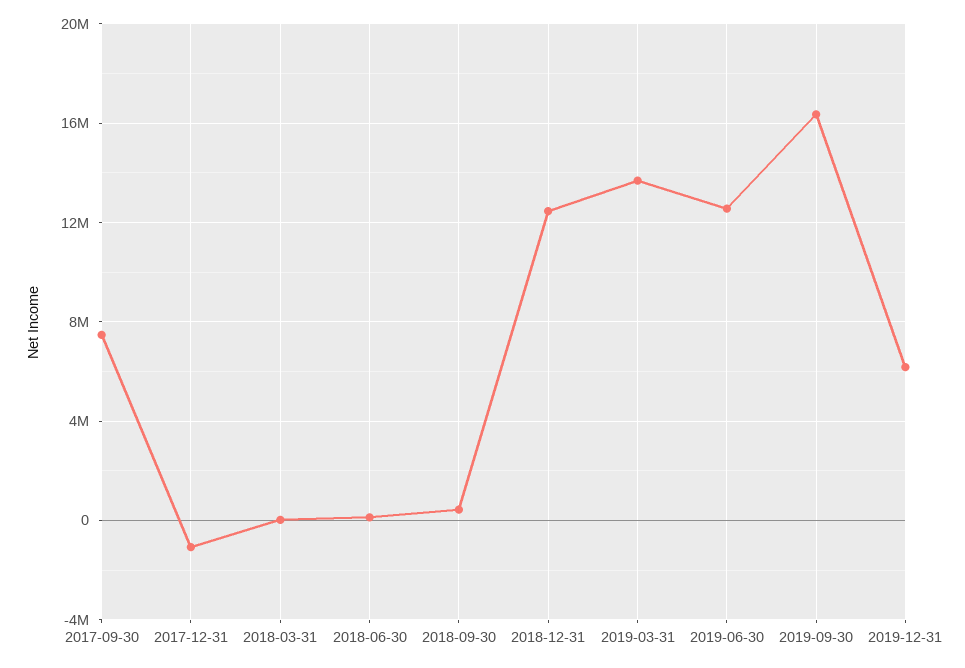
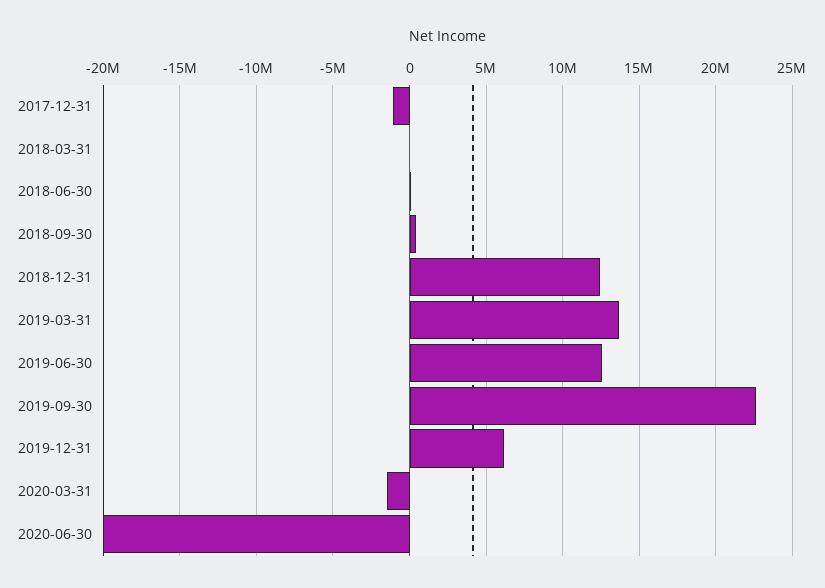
2017-09-30: 7500000 -> none
2019-09-30: 16500000 -> 22500000
2020-03-31: none -> -1500000
2020-06-30: none -> -20000000

